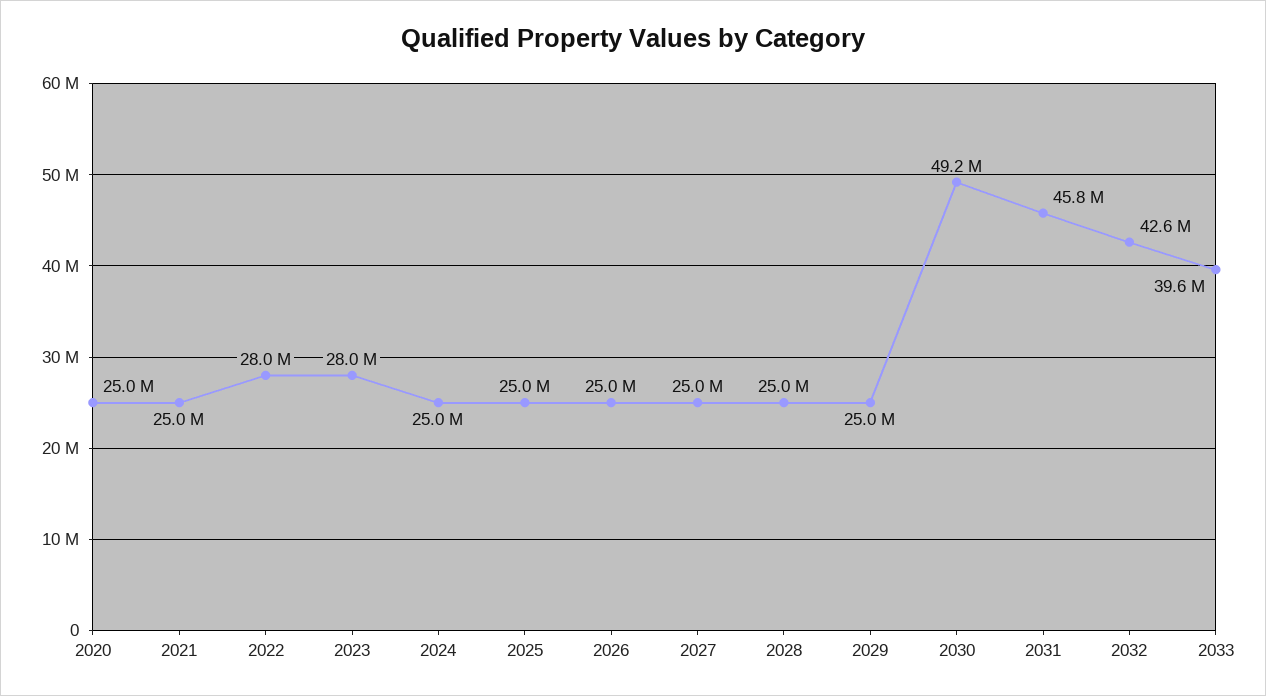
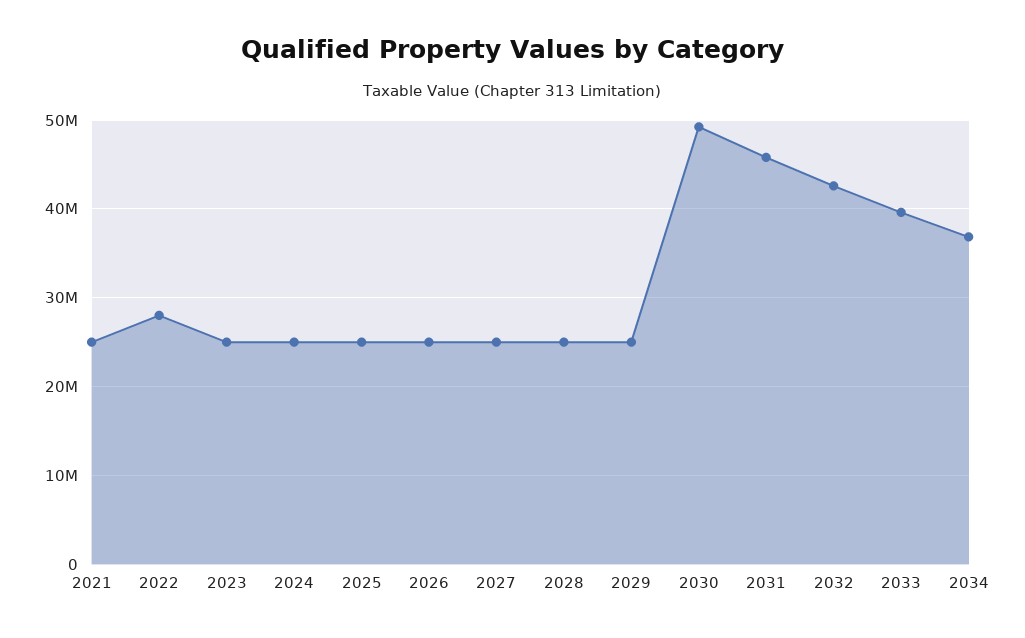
2020: 25000000 -> none
2023: 28000000 -> 25000000
2034: none -> 37000000

